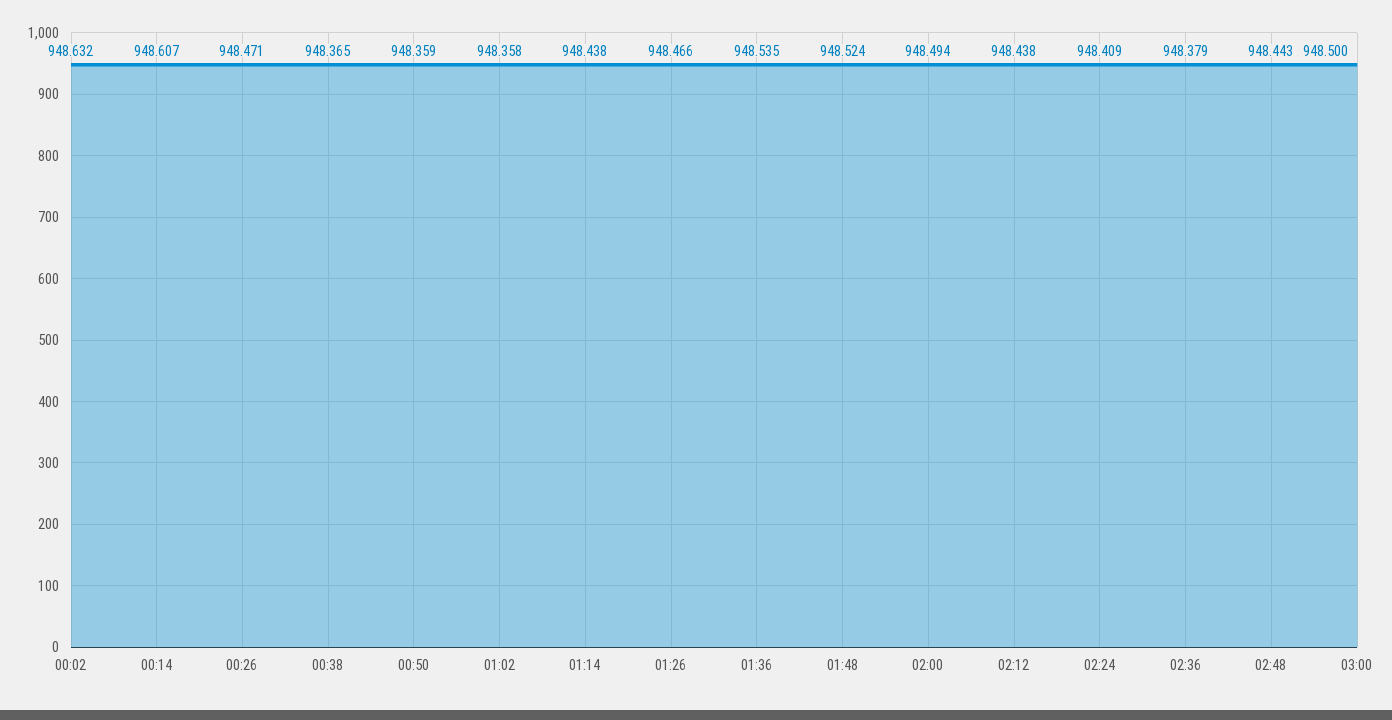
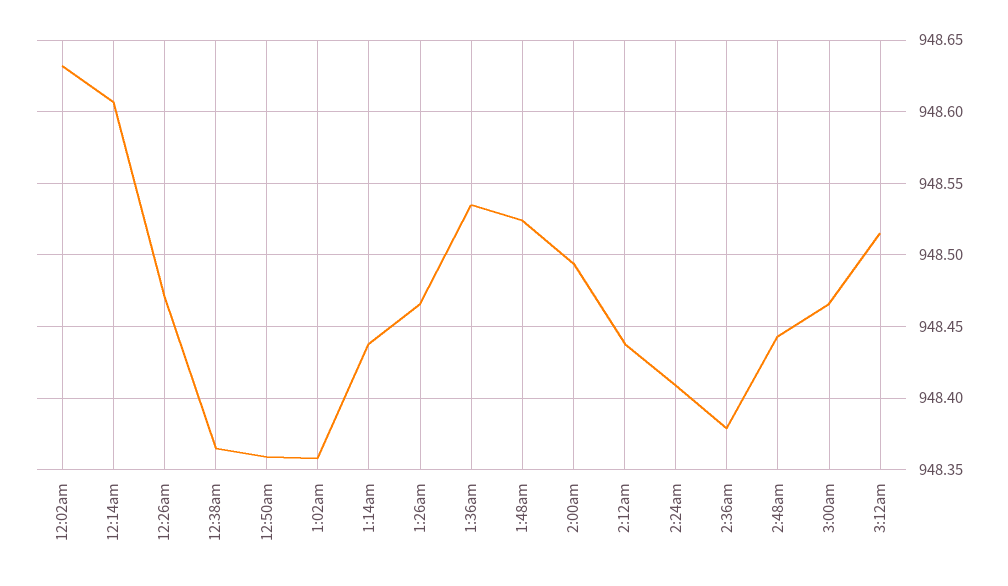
03:00: 948.5 -> 948.465
3:12am: none -> 948.515

